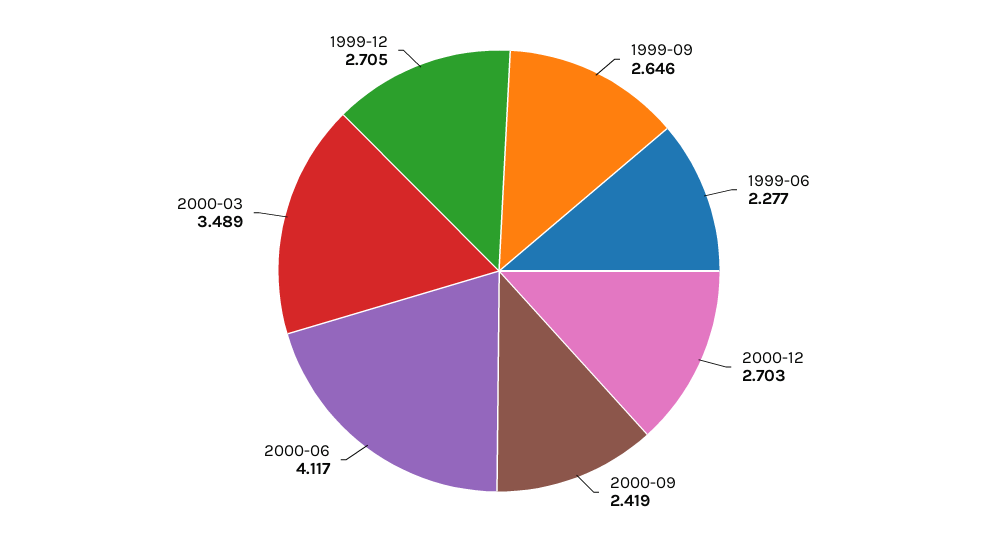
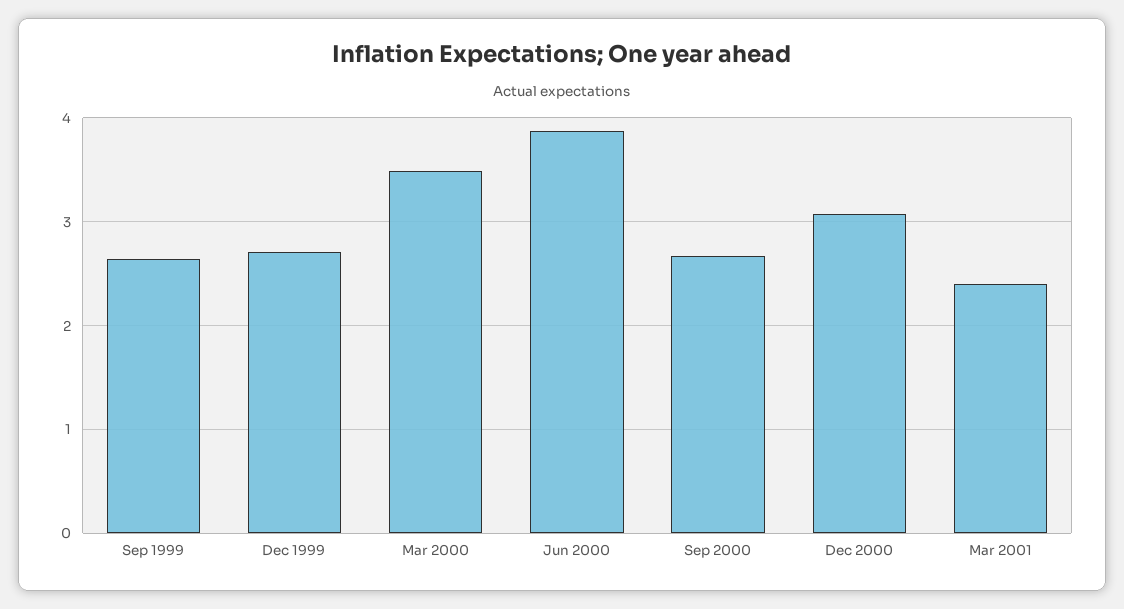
1999-06: 2.277 -> none
2000-12: 2.703 -> 3.1
2000-09: 2.419 -> 2.7
2000-06: 4.117 -> 3.9
Mar 2001: none -> 2.4

